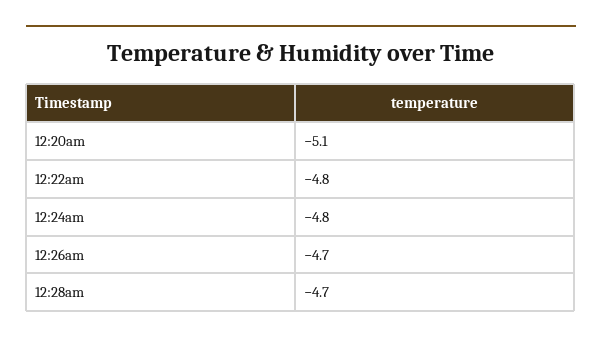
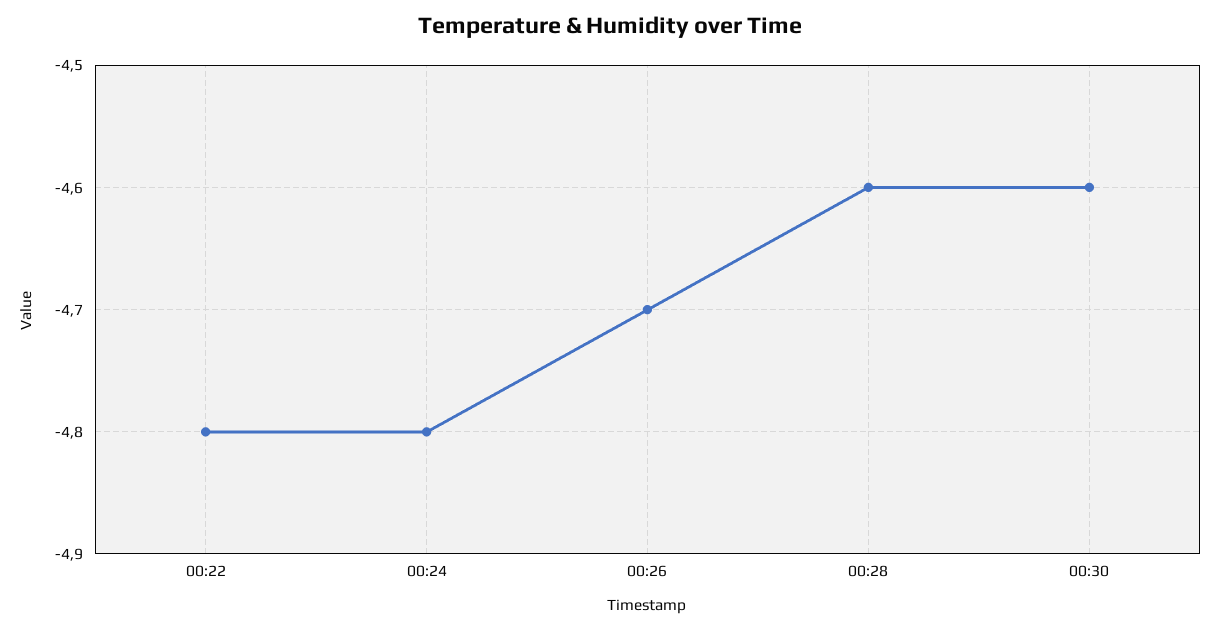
12:20am: -5.1 -> none
12:28am: -4.7 -> -4.6
00:30: none -> -4.6

